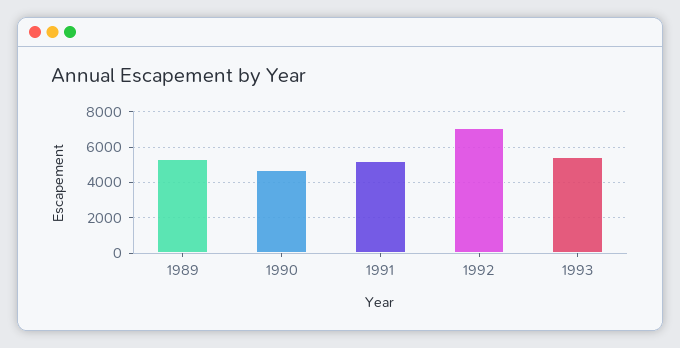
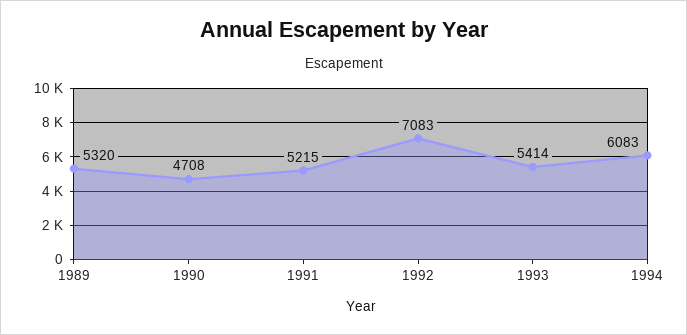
1994: none -> 6083

